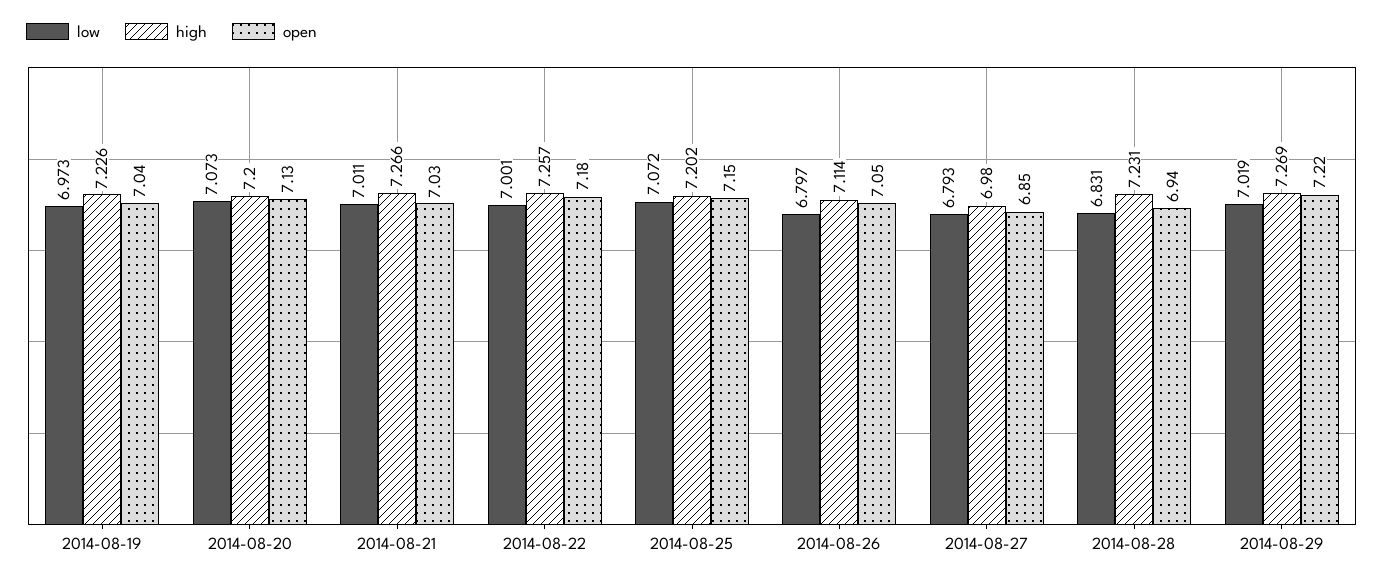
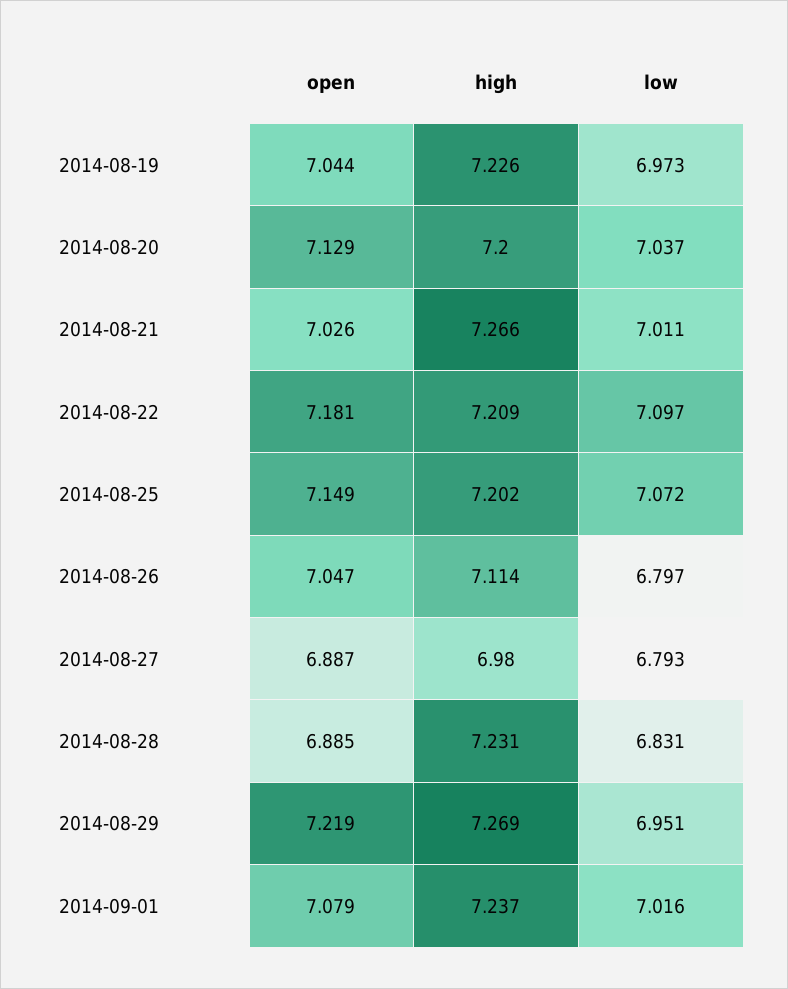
low, 2014-08-20: 7.073 -> 7.037
low, 2014-08-22: 7.001 -> 7.097
high, 2014-08-22: 7.257 -> 7.209
open, 2014-08-27: 6.85 -> 6.887
open, 2014-08-28: 6.94 -> 6.885
low, 2014-08-29: 7.019 -> 6.951
open, 2014-09-01: none -> 7.079
high, 2014-09-01: none -> 7.237
low, 2014-09-01: none -> 7.016

